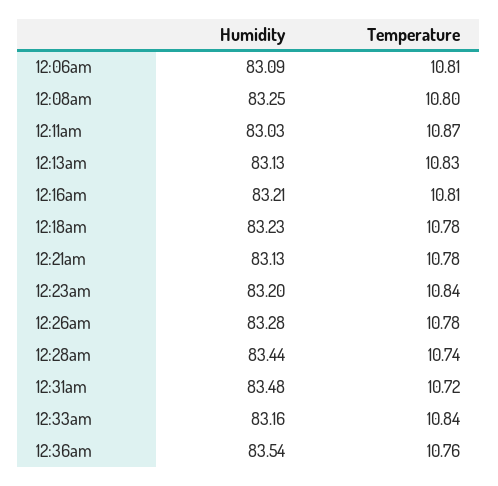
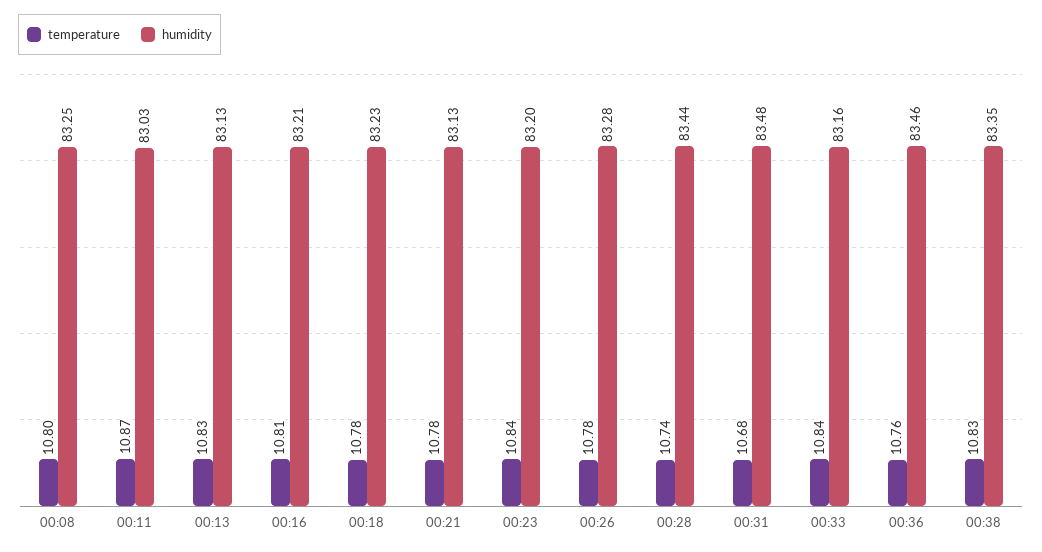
Humidity, 12:06am: 83.09 -> none
Temperature, 12:06am: 10.81 -> none
Temperature, 12:31am: 10.72 -> 10.68
Humidity, 12:36am: 83.54 -> 83.46
Temperature, 00:38: none -> 10.83
Humidity, 00:38: none -> 83.35

